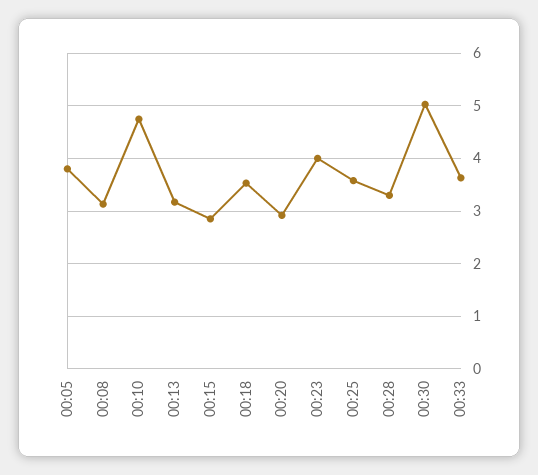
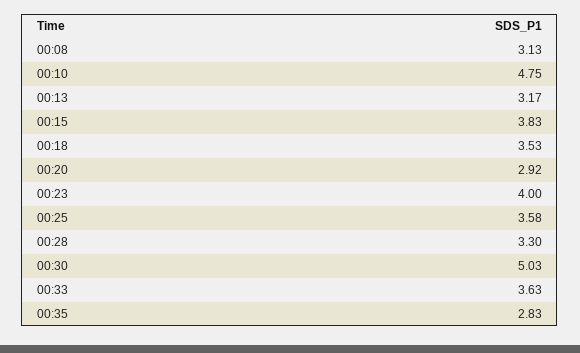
00:05: 3.8 -> none
00:15: 2.8 -> 3.83
00:35: none -> 2.83

